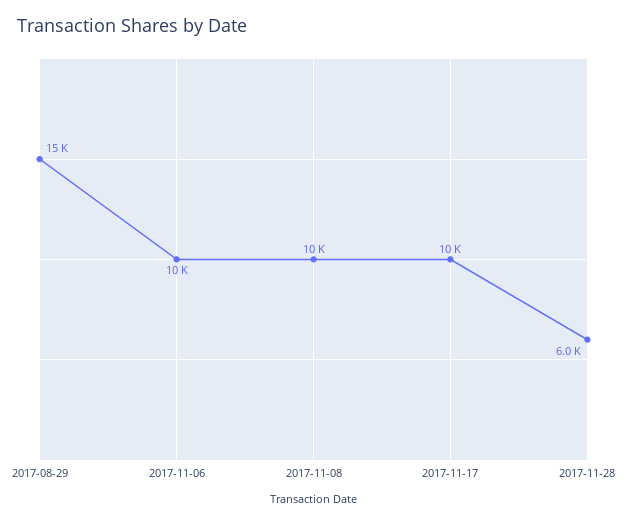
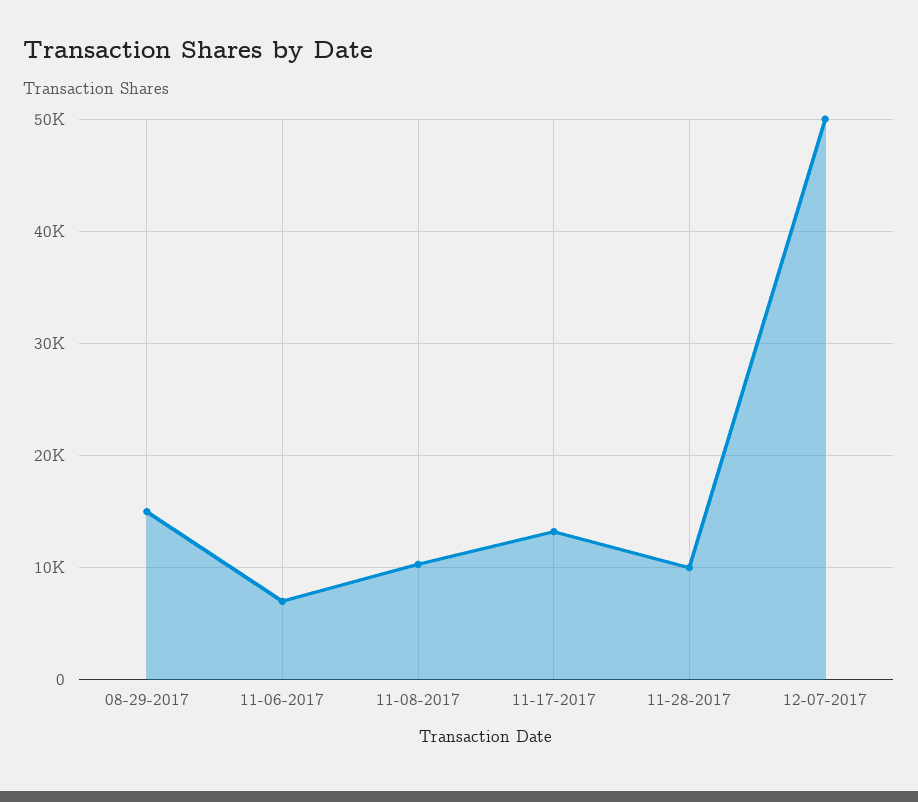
2017-11-06: 10000 -> 7000
2017-11-17: 10000 -> 13000
2017-11-28: 6000 -> 10000
12-07-2017: none -> 50000

